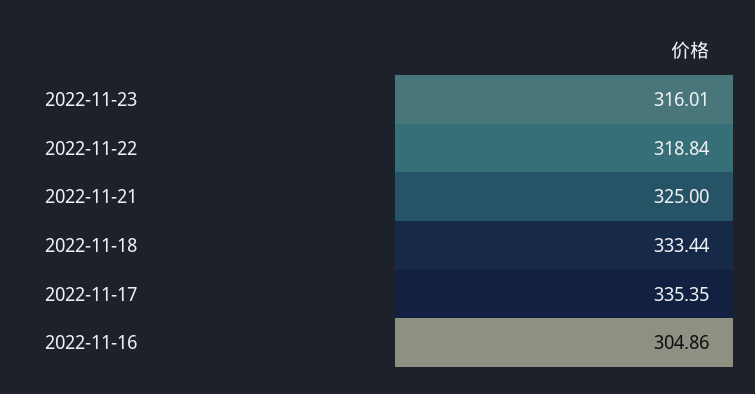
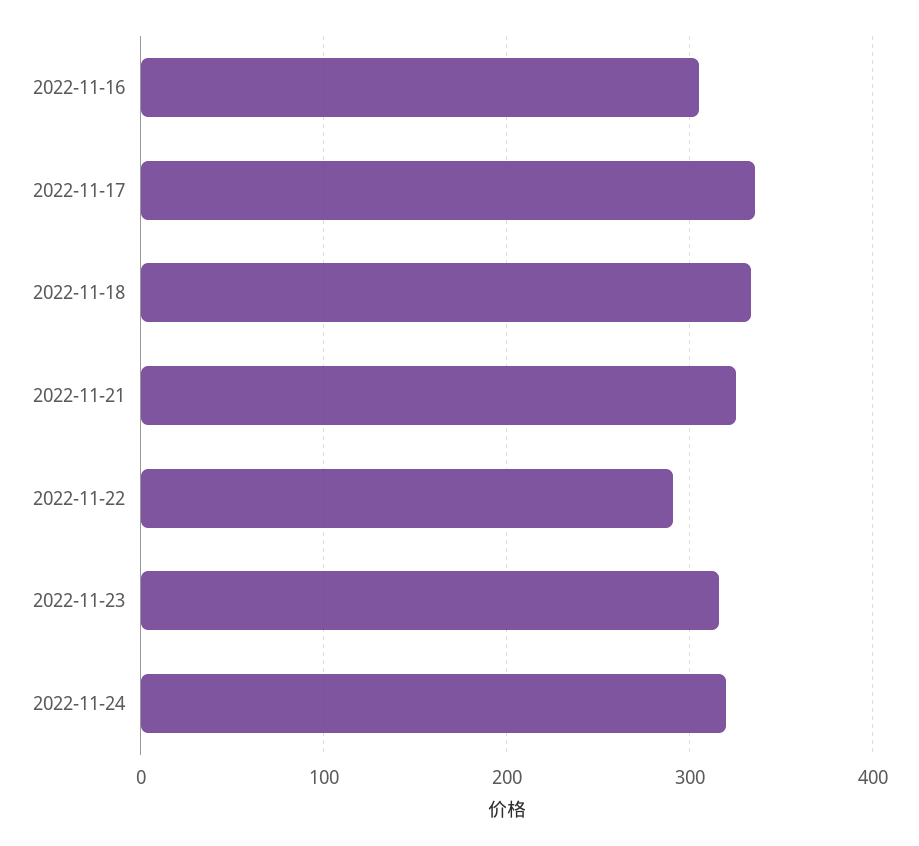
2022-11-22: 318.84 -> 290
2022-11-24: none -> 320

